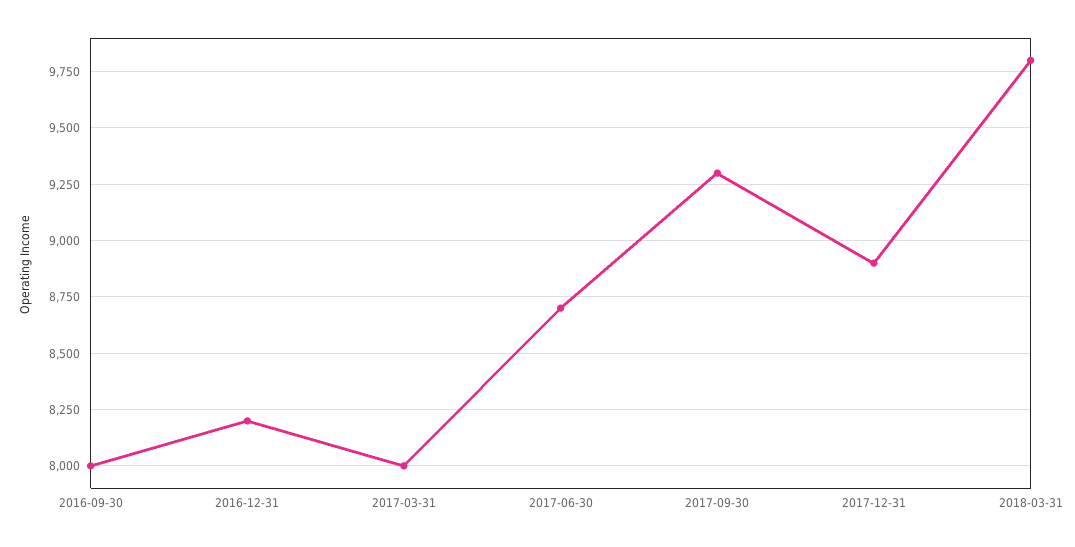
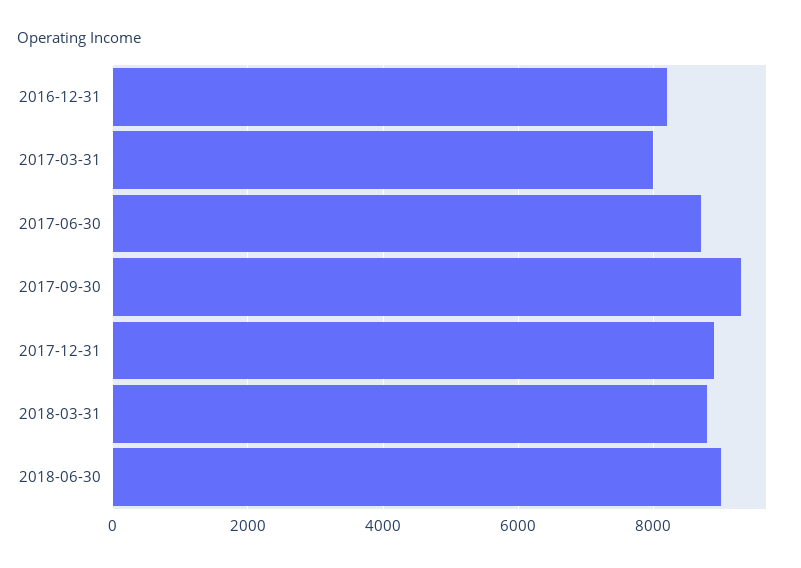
2016-09-30: 8000 -> none
2018-03-31: 9800 -> 8800
2018-06-30: none -> 9000

